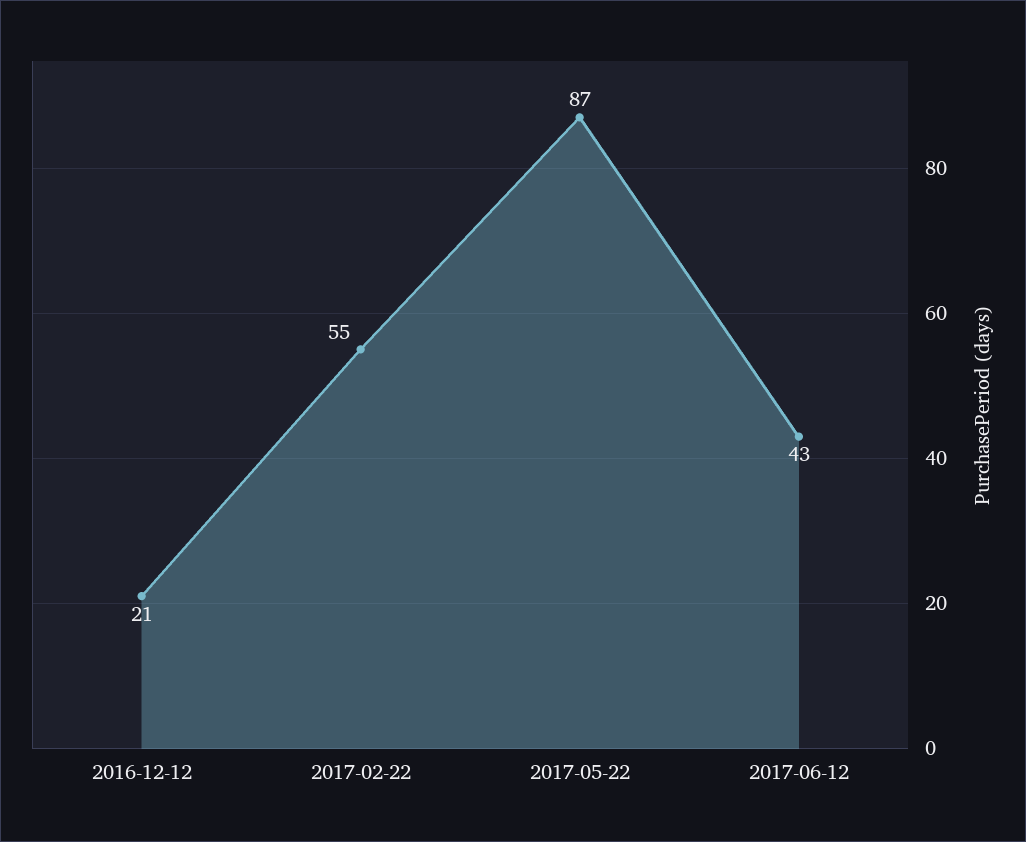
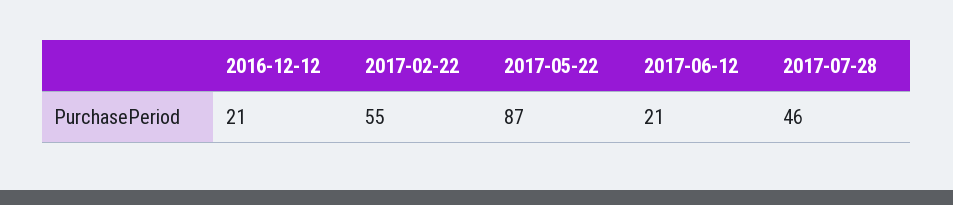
2017-06-12: 43 -> 21
2017-07-28: none -> 46

